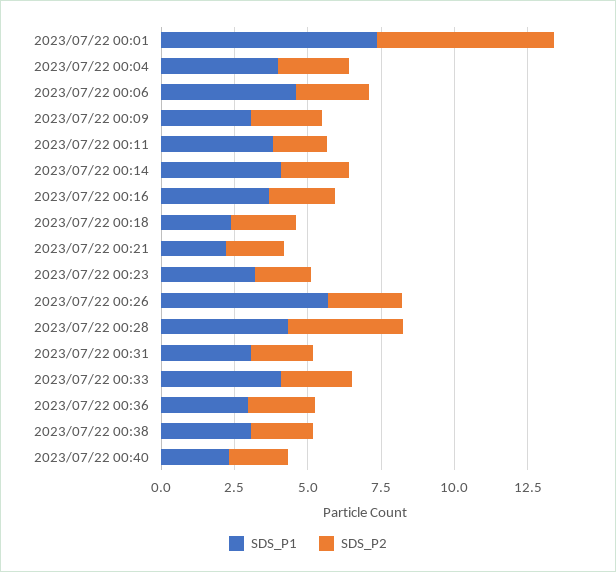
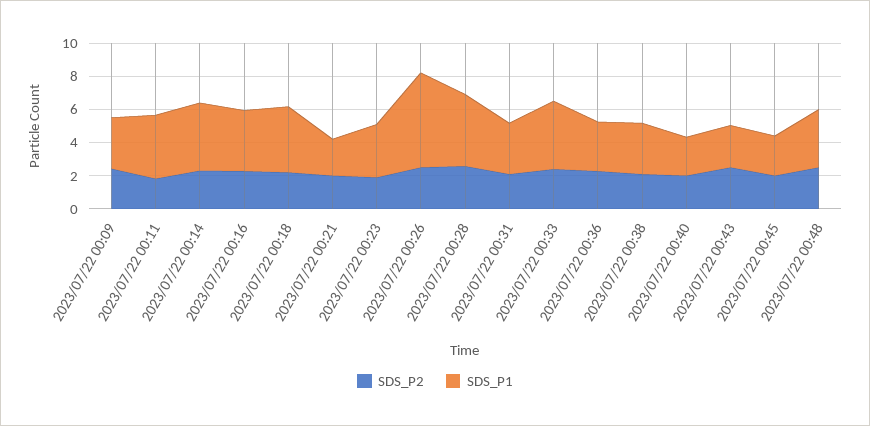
SDS_P1, 2023/07/22 00:01: 7.5 -> none
SDS_P2, 2023/07/22 00:01: 6 -> none
SDS_P1, 2023/07/22 00:04: 4 -> none
SDS_P2, 2023/07/22 00:04: 2.5 -> none
SDS_P1, 2023/07/22 00:06: 4.5 -> none
SDS_P2, 2023/07/22 00:06: 2.5 -> none
SDS_P1, 2023/07/22 00:18: 2.5 -> 4
SDS_P2, 2023/07/22 00:28: 4 -> 2.5
SDS_P2, 2023/07/22 00:43: none -> 2.5
SDS_P1, 2023/07/22 00:43: none -> 2.5
SDS_P2, 2023/07/22 00:45: none -> 2
SDS_P1, 2023/07/22 00:45: none -> 2.5
SDS_P2, 2023/07/22 00:48: none -> 2.5
SDS_P1, 2023/07/22 00:48: none -> 3.5

